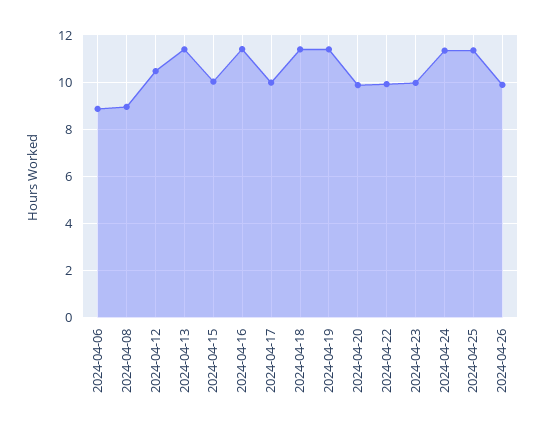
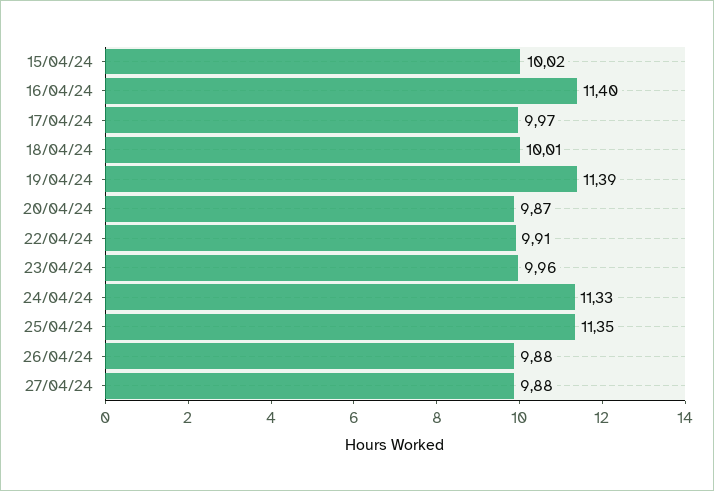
2024-04-06: 9 -> none
2024-04-08: 9 -> none
2024-04-12: 10.5 -> none
2024-04-13: 11.5 -> none
2024-04-18: 11.5 -> 10.01
27/04/24: none -> 9.88

